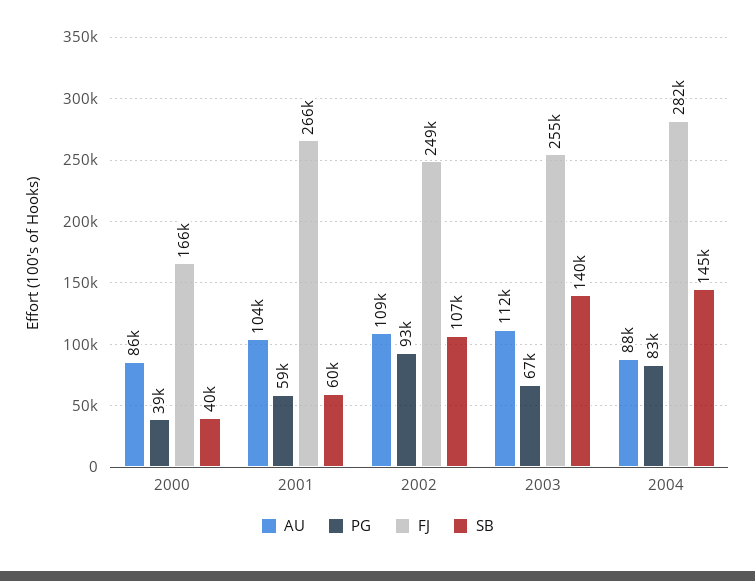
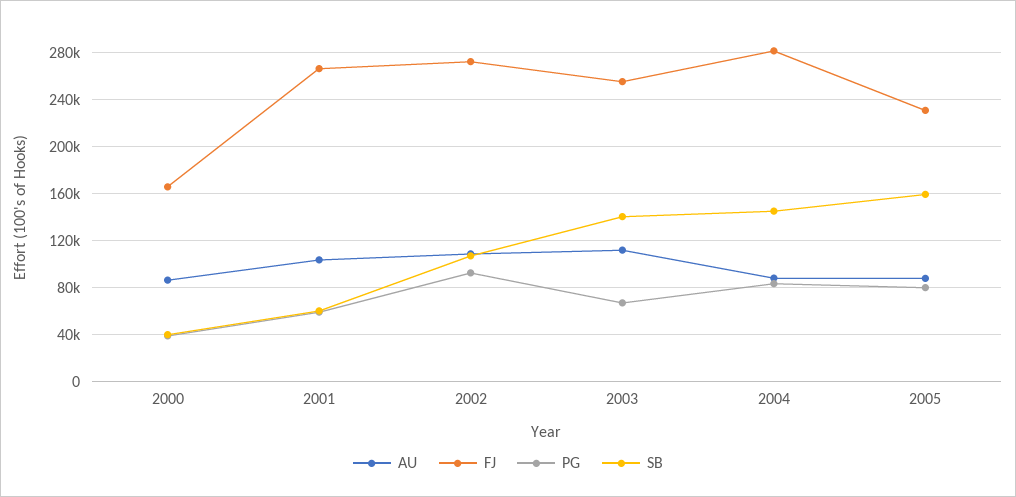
FJ, 2002: 249000 -> 270000
AU, 2005: none -> 90000
FJ, 2005: none -> 230000
PG, 2005: none -> 80000
SB, 2005: none -> 160000

